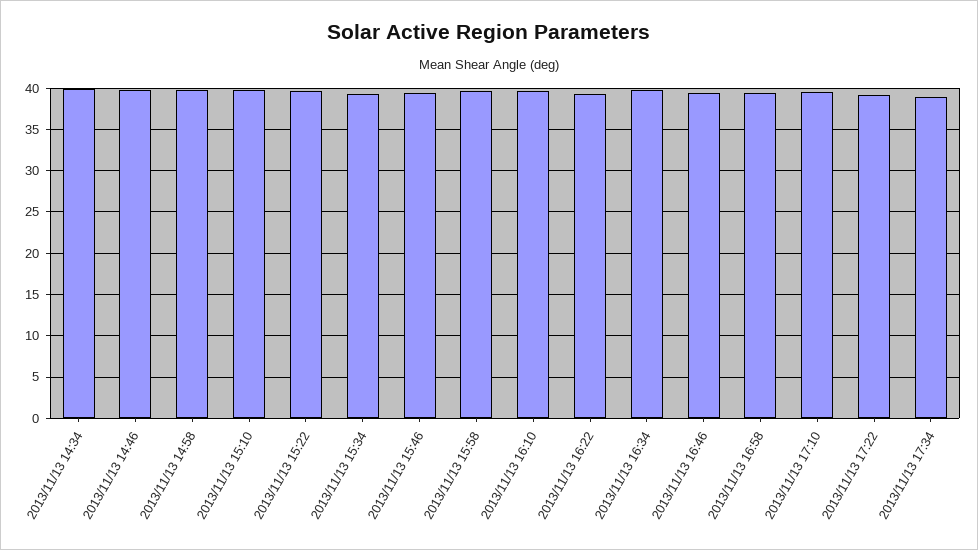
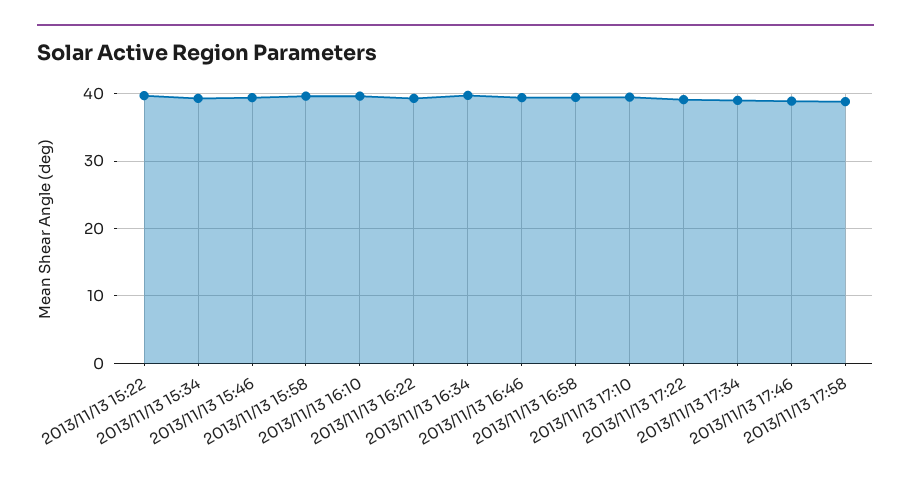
2013/11/13 14:34: 40 -> none
2013/11/13 14:46: 40 -> none
2013/11/13 14:58: 40 -> none
2013/11/13 15:10: 40 -> none
2013/11/13 17:46: none -> 39
2013/11/13 17:58: none -> 39

